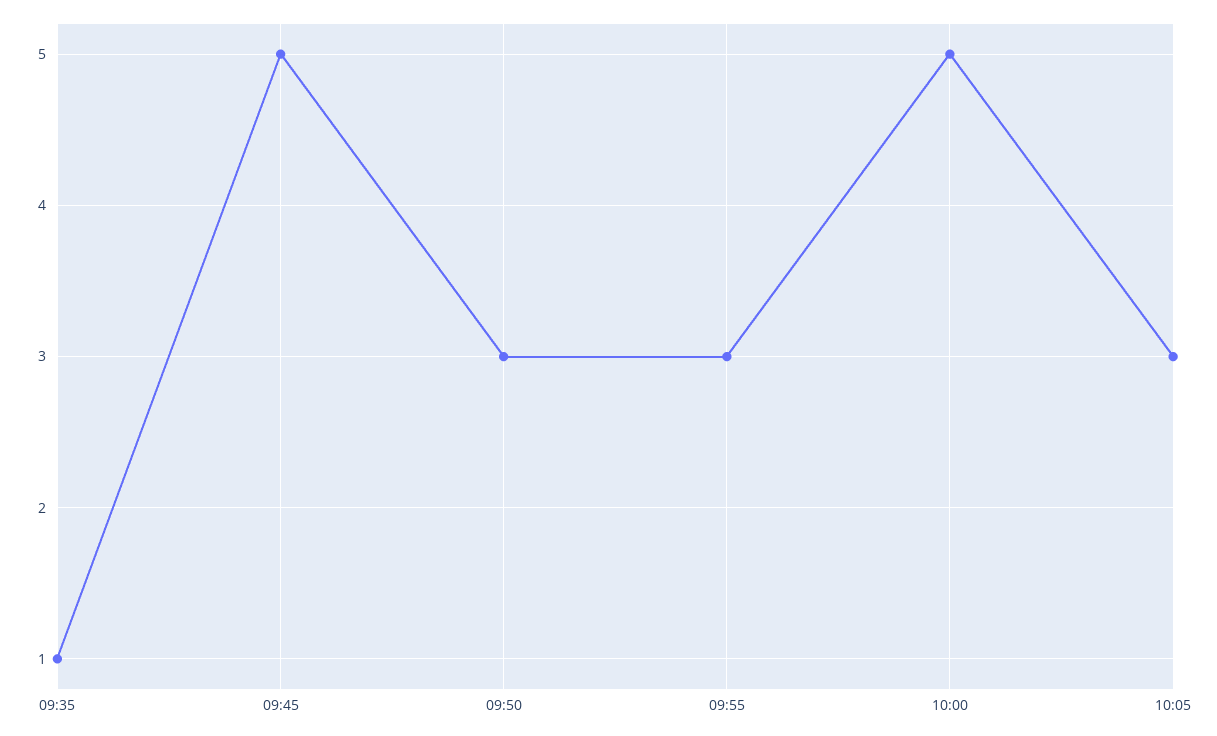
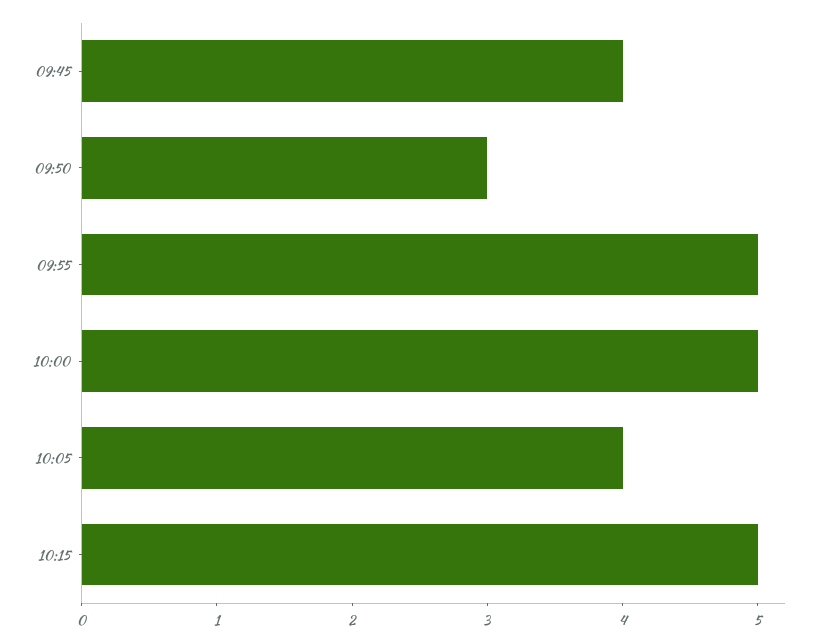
09:35: 1 -> none
09:45: 5 -> 4
09:55: 3 -> 5
10:05: 3 -> 4
10:15: none -> 5

